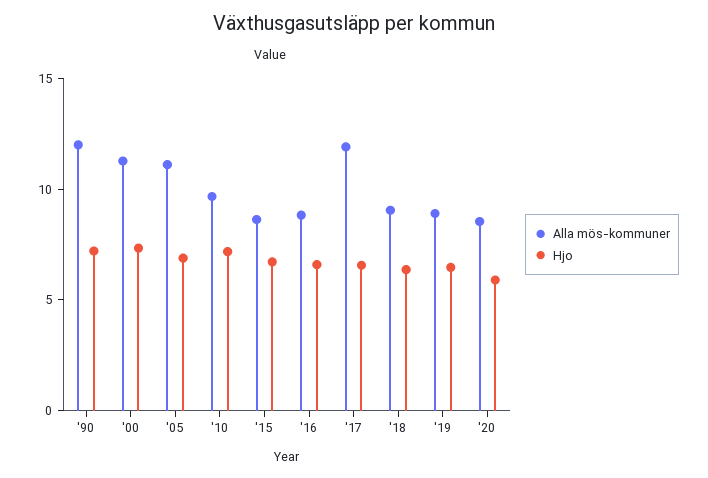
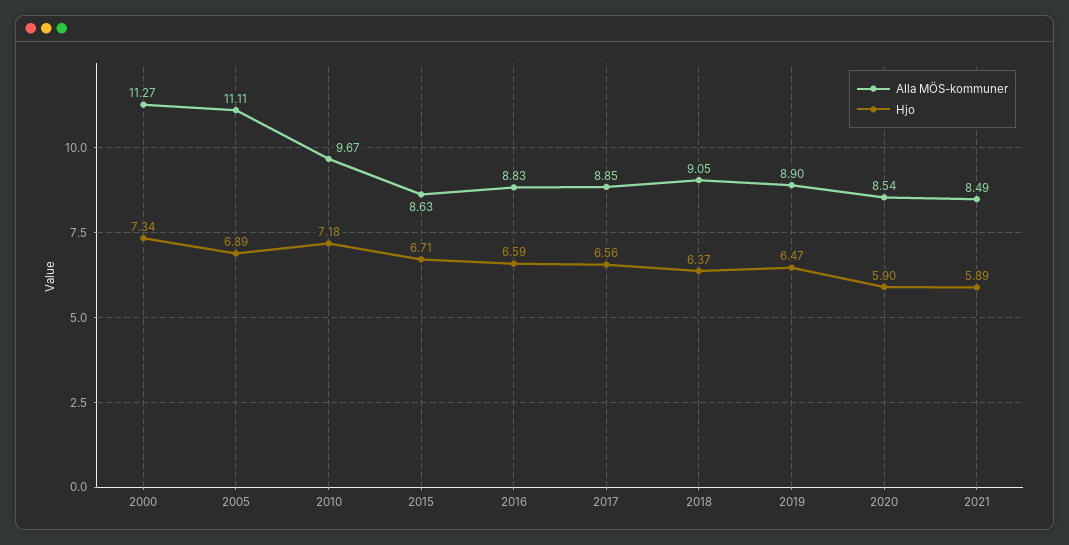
Alla mös-kommuner, '90: 12 -> none
Hjo, '90: 7 -> none
Alla mös-kommuner, '17: 12 -> 8.85
Alla mös-kommuner, 2021: none -> 8.49
Hjo, 2021: none -> 5.89

